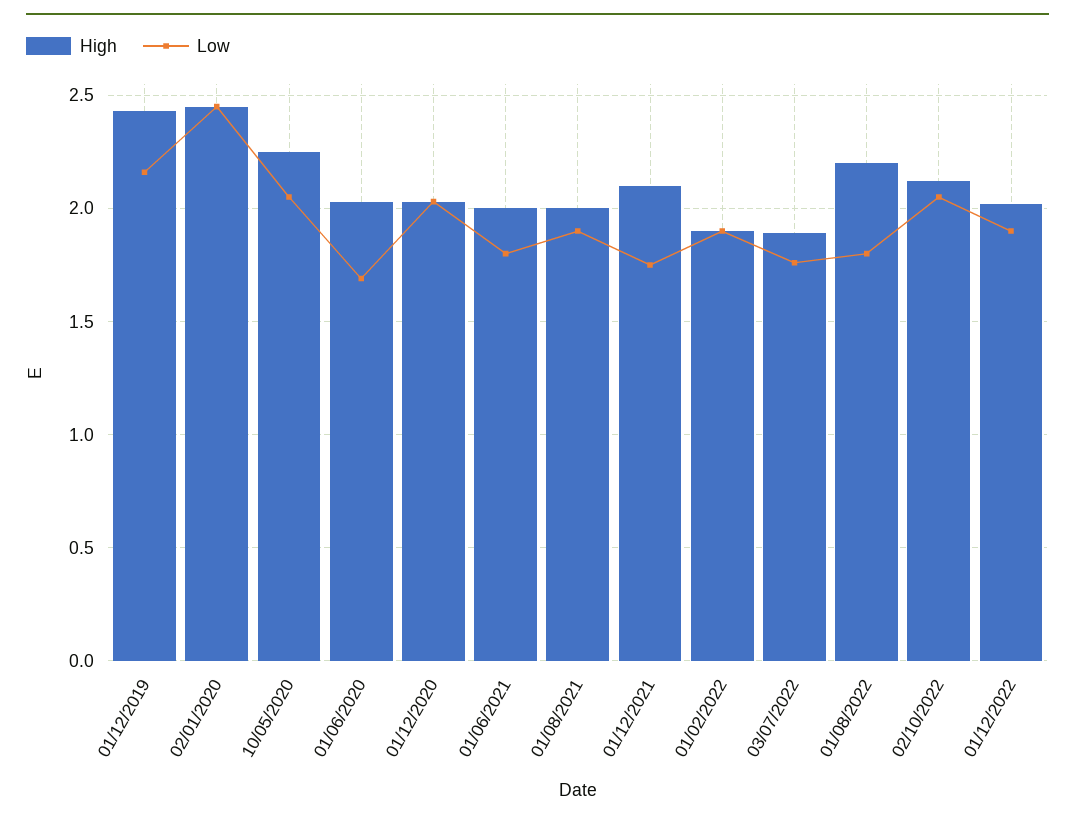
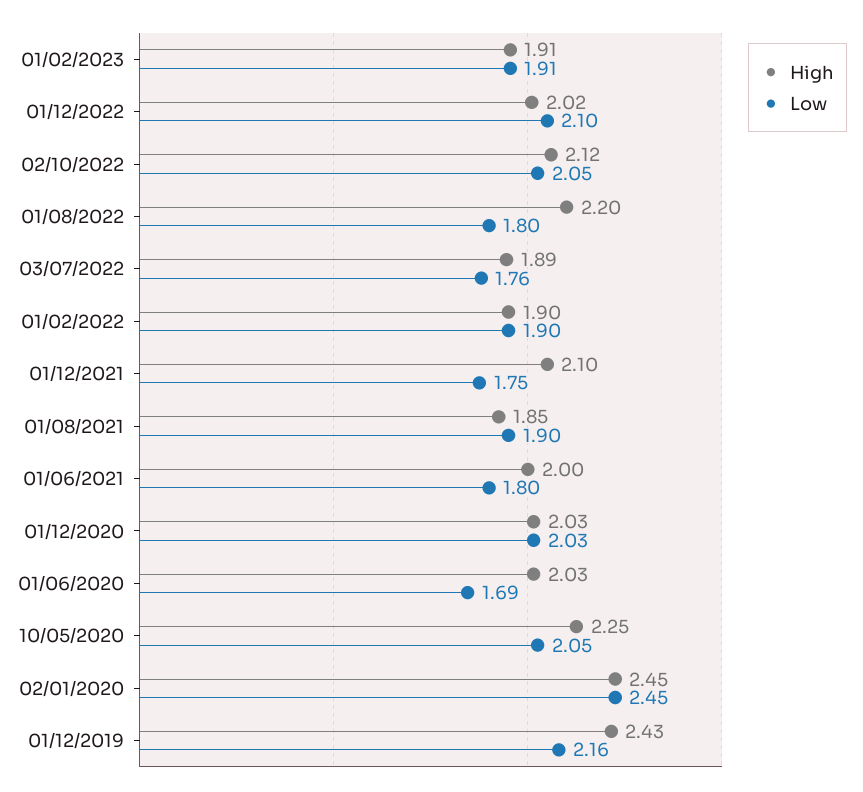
High, 01/08/2021: 2 -> 1.85
Low, 01/12/2022: 1.9 -> 2.1
High, 01/02/2023: none -> 1.91
Low, 01/02/2023: none -> 1.91

